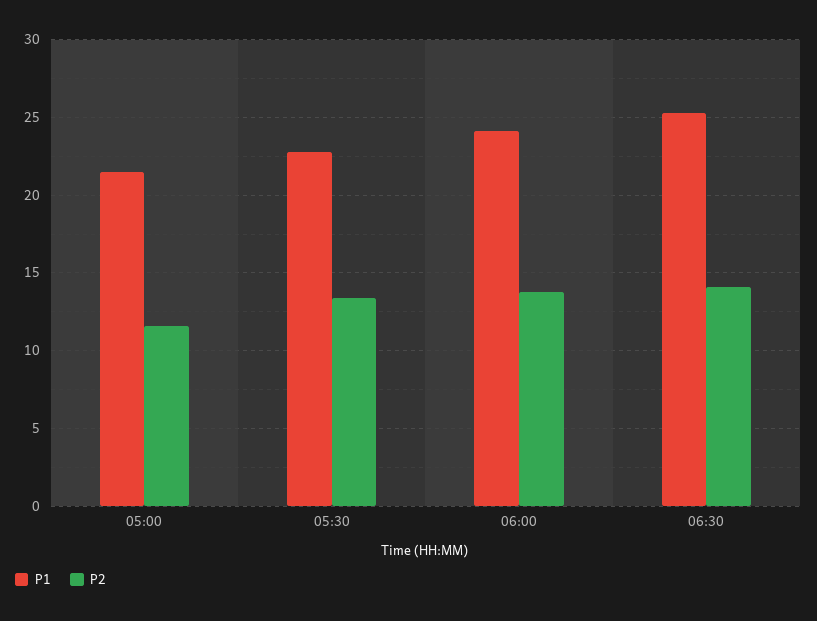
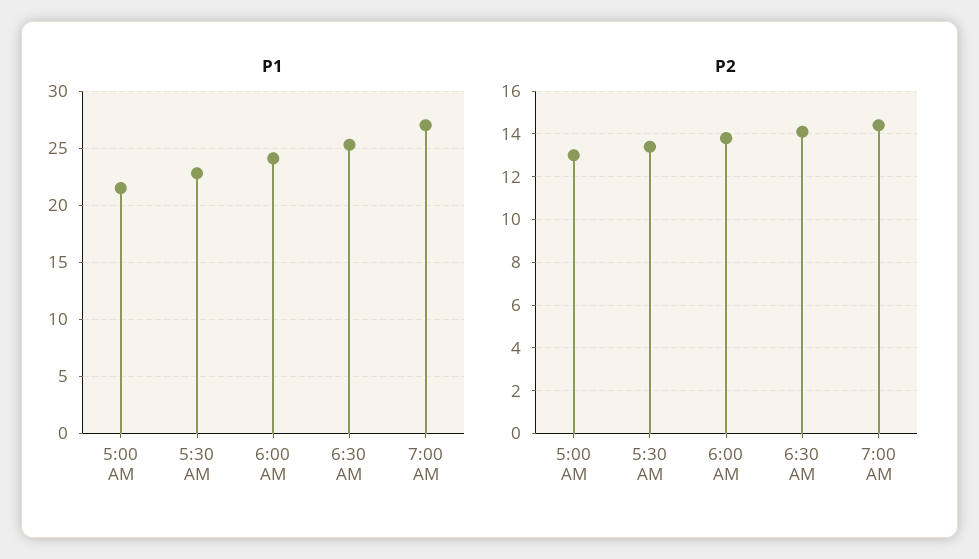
P2, 05:00: 11.5 -> 13
P1, 7:00 AM: none -> 27
P2, 7:00 AM: none -> 14.5

